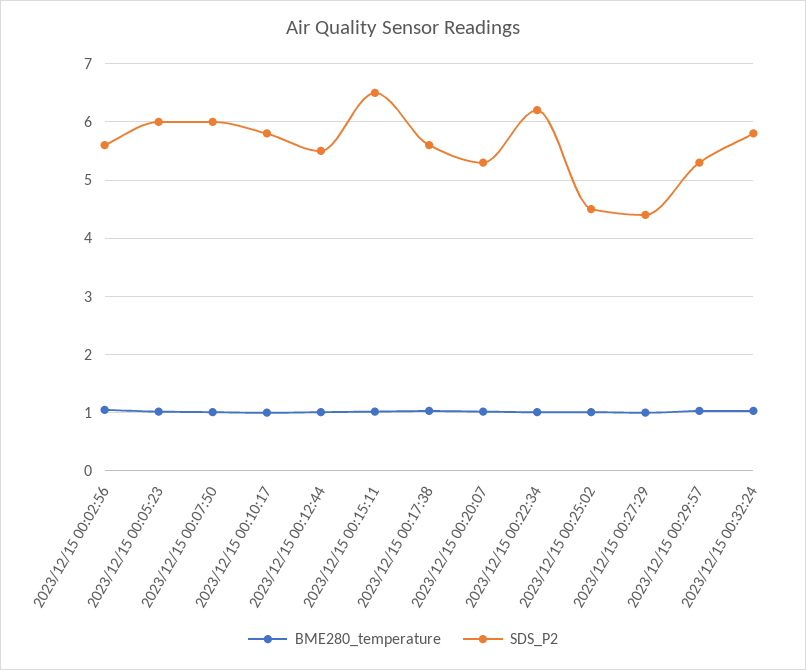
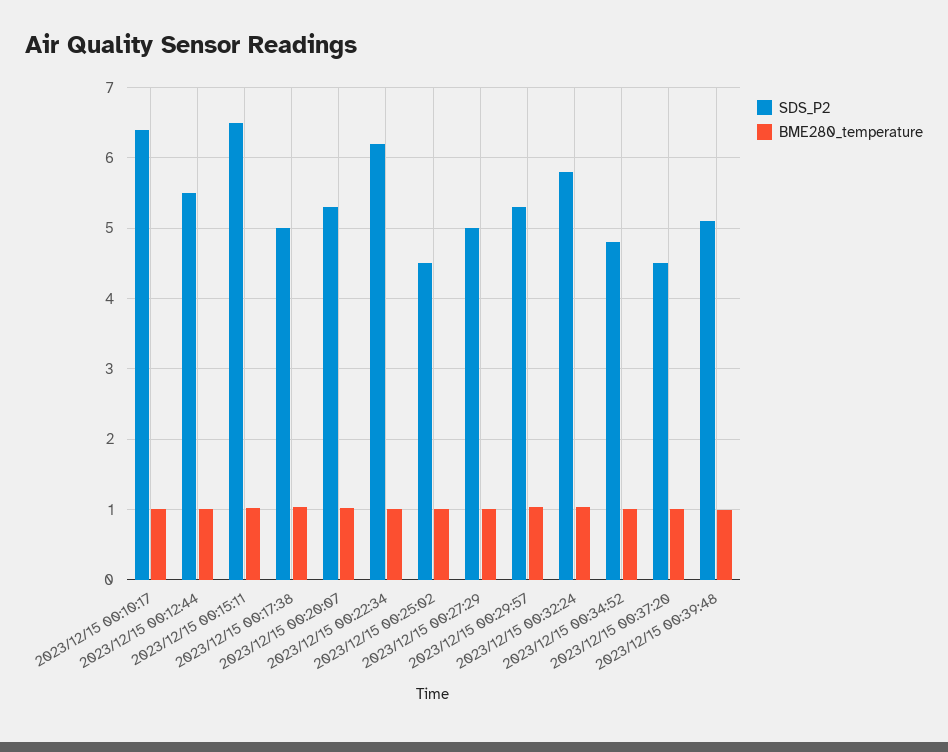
BME280_temperature, 2023/12/15 00:02:56: 1 -> none
SDS_P2, 2023/12/15 00:02:56: 5.6 -> none
BME280_temperature, 2023/12/15 00:05:23: 1 -> none
SDS_P2, 2023/12/15 00:05:23: 6 -> none
BME280_temperature, 2023/12/15 00:07:50: 1 -> none
SDS_P2, 2023/12/15 00:07:50: 6 -> none
SDS_P2, 2023/12/15 00:10:17: 5.8 -> 6.4
SDS_P2, 2023/12/15 00:17:38: 5.6 -> 5
SDS_P2, 2023/12/15 00:27:29: 4.4 -> 5
SDS_P2, 2023/12/15 00:34:52: none -> 4.8
BME280_temperature, 2023/12/15 00:34:52: none -> 1
SDS_P2, 2023/12/15 00:37:20: none -> 4.5
BME280_temperature, 2023/12/15 00:37:20: none -> 1
SDS_P2, 2023/12/15 00:39:48: none -> 5.1
BME280_temperature, 2023/12/15 00:39:48: none -> 1

